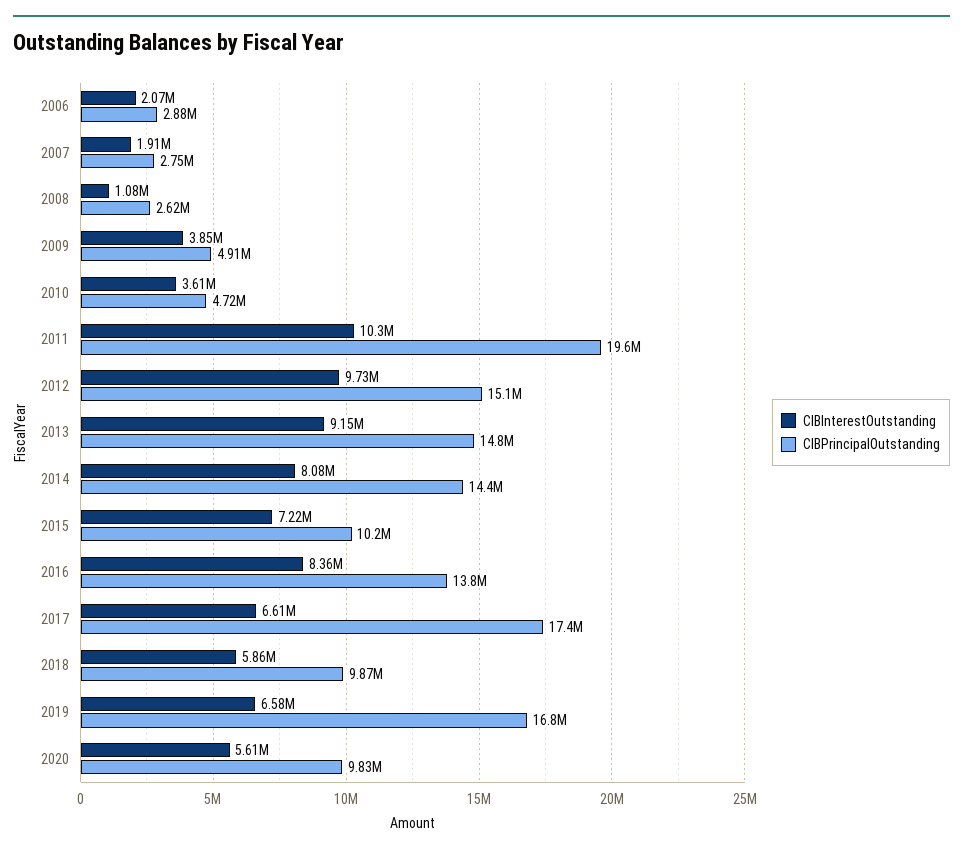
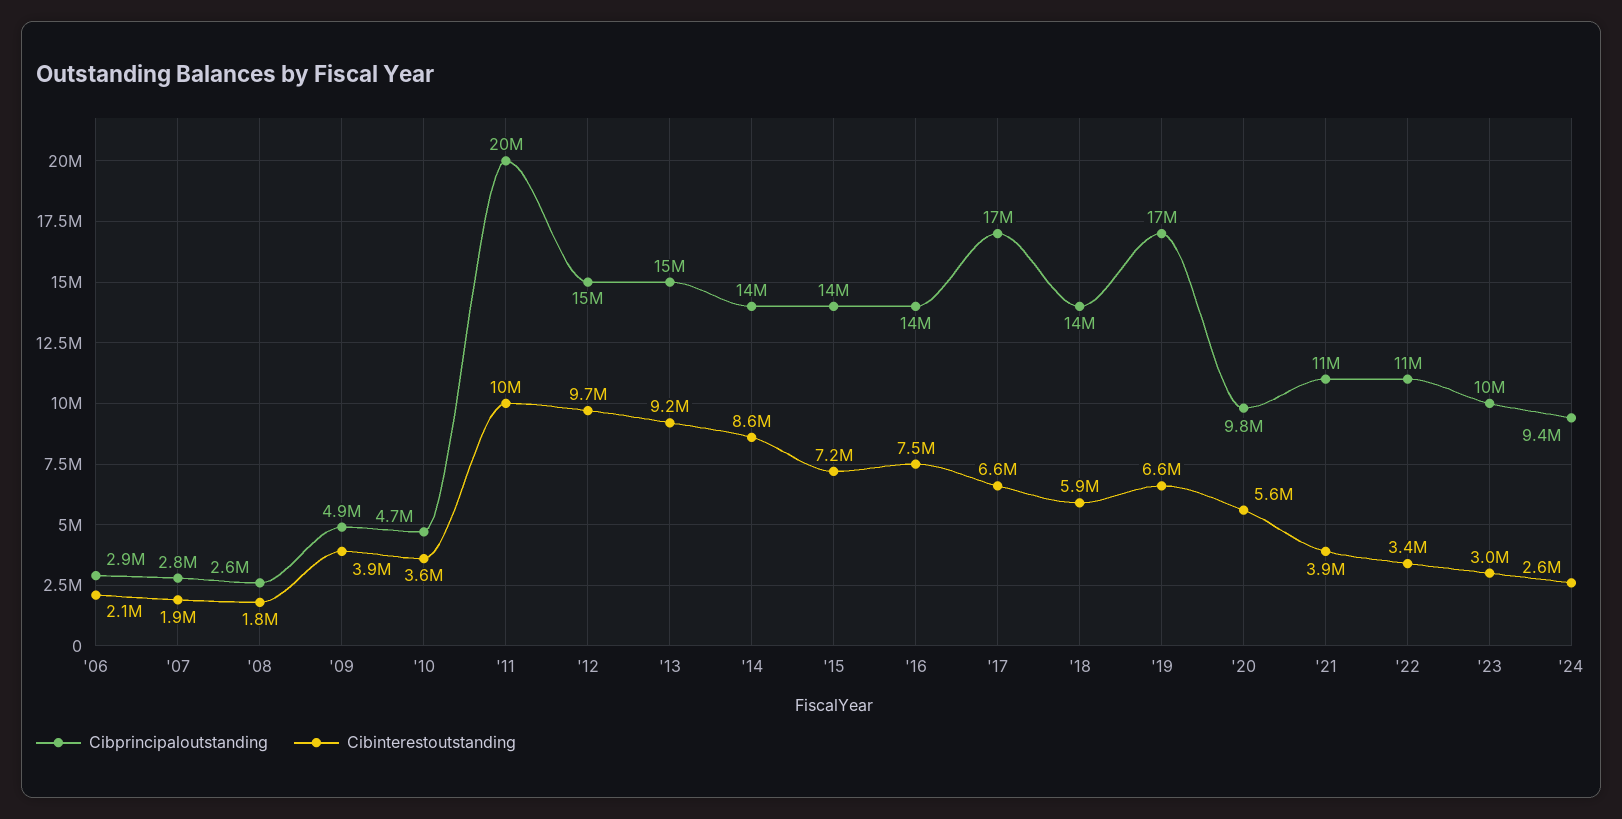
CIBInterestOutstanding, 2008: 1080000 -> 1800000
CIBInterestOutstanding, 2014: 8080000 -> 8600000
CIBPrincipalOutstanding, 2015: 10200000 -> 14000000
CIBInterestOutstanding, 2016: 8360000 -> 7500000
CIBPrincipalOutstanding, 2018: 9870000 -> 14000000
CIBPrincipalOutstanding, '21: none -> 11000000
CIBInterestOutstanding, '21: none -> 3900000
CIBPrincipalOutstanding, '22: none -> 11000000
CIBInterestOutstanding, '22: none -> 3400000
CIBPrincipalOutstanding, '23: none -> 10000000
CIBInterestOutstanding, '23: none -> 3000000
CIBPrincipalOutstanding, '24: none -> 9400000
CIBInterestOutstanding, '24: none -> 2600000

